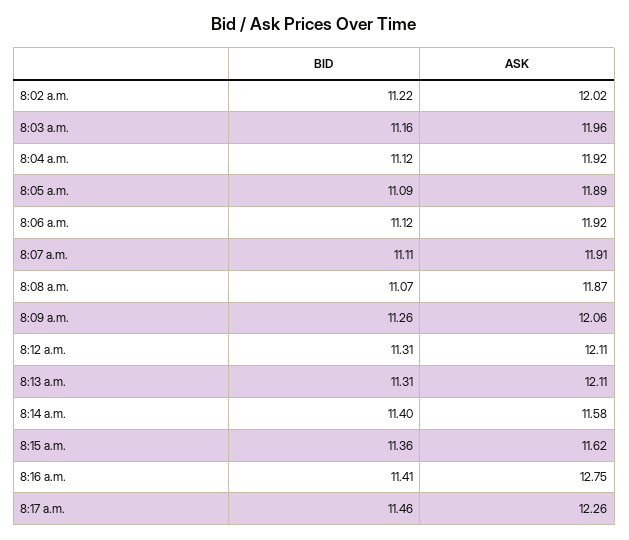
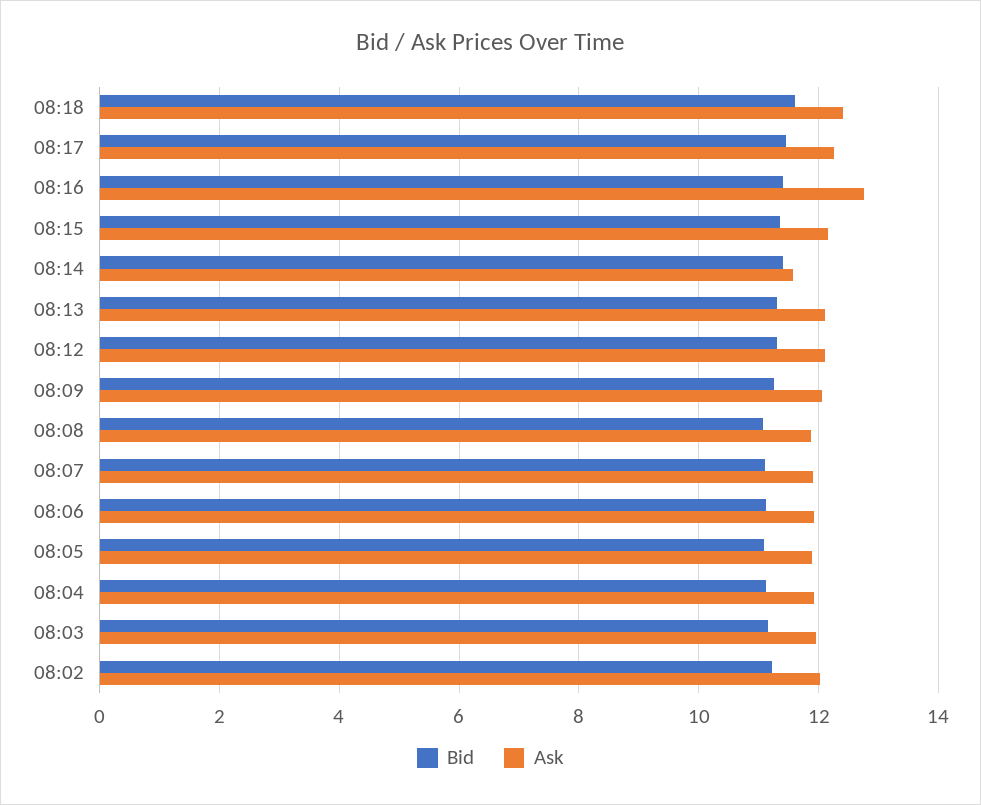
ASK, 8:15 a.m.: 11.62 -> 12.2
BID, 08:18: none -> 11.6
ASK, 08:18: none -> 12.4

